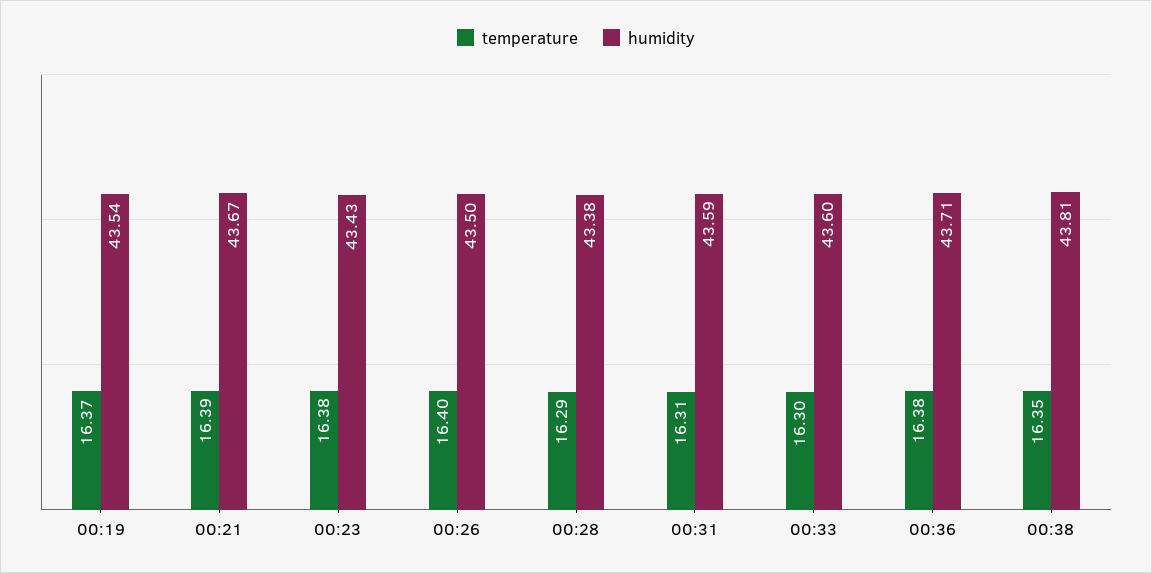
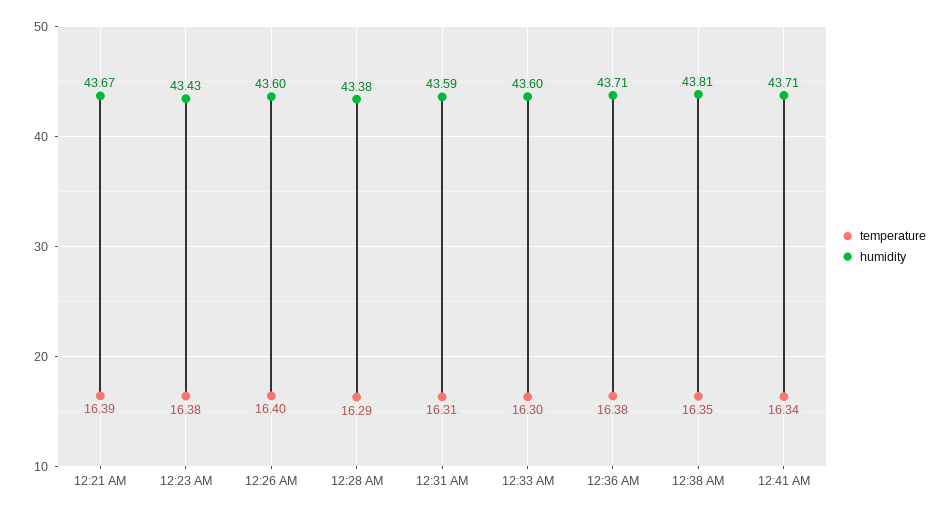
temperature, 00:19: 16.37 -> none
humidity, 00:19: 43.54 -> none
humidity, 00:26: 43.5 -> 43.6
temperature, 12:41 AM: none -> 16.34
humidity, 12:41 AM: none -> 43.71

